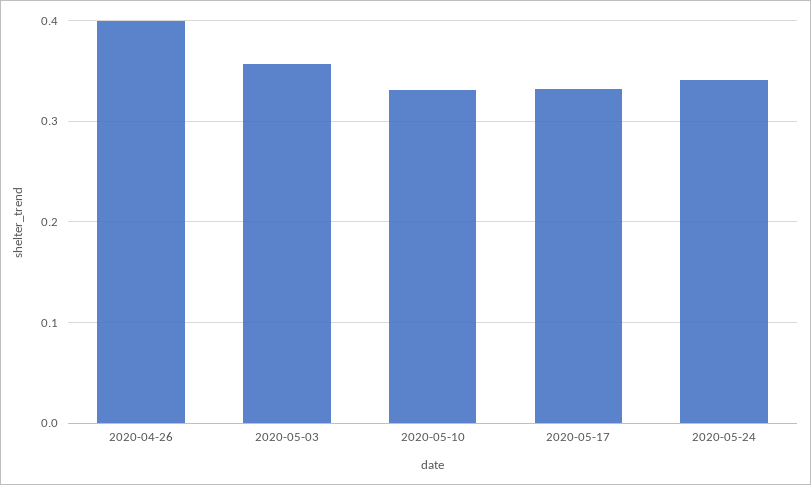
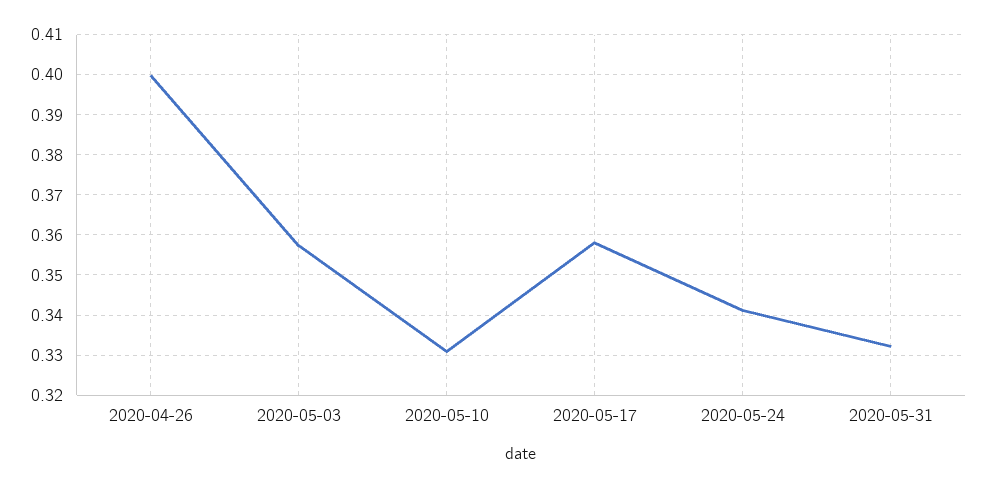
2020-05-17: 0.33 -> 0.358
2020-05-31: none -> 0.332

